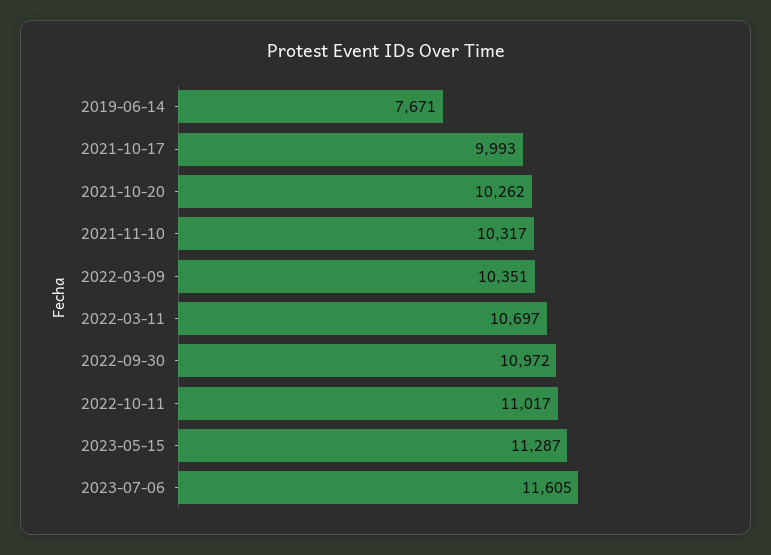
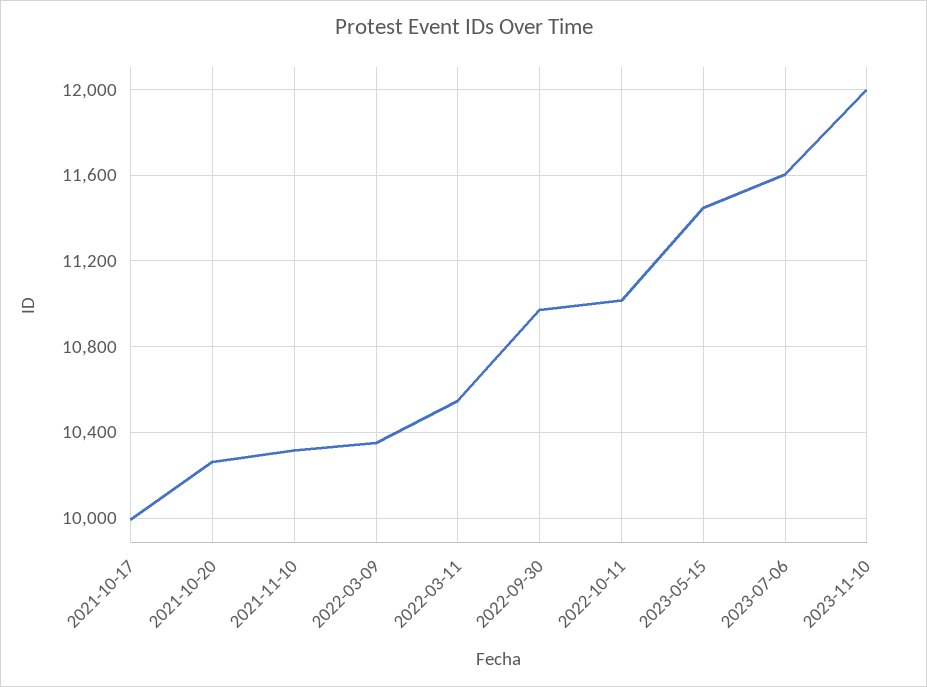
2019-06-14: 7671 -> none
2022-03-11: 10697 -> 10550
2023-05-15: 11287 -> 11450
2023-11-10: none -> 12000

